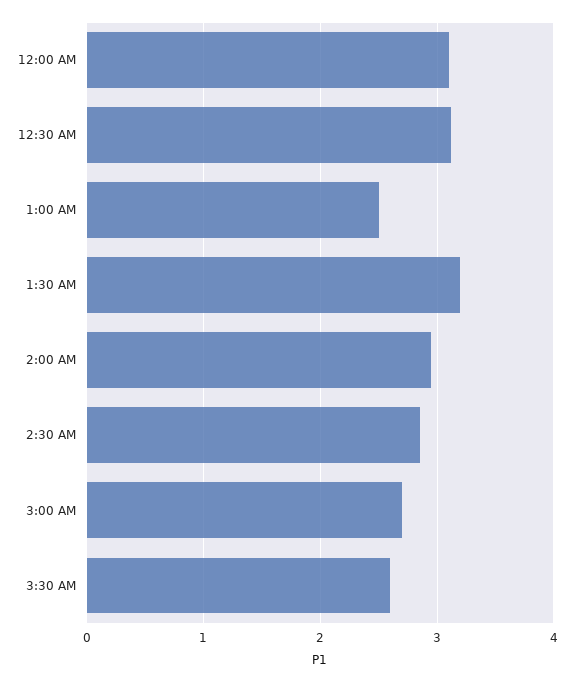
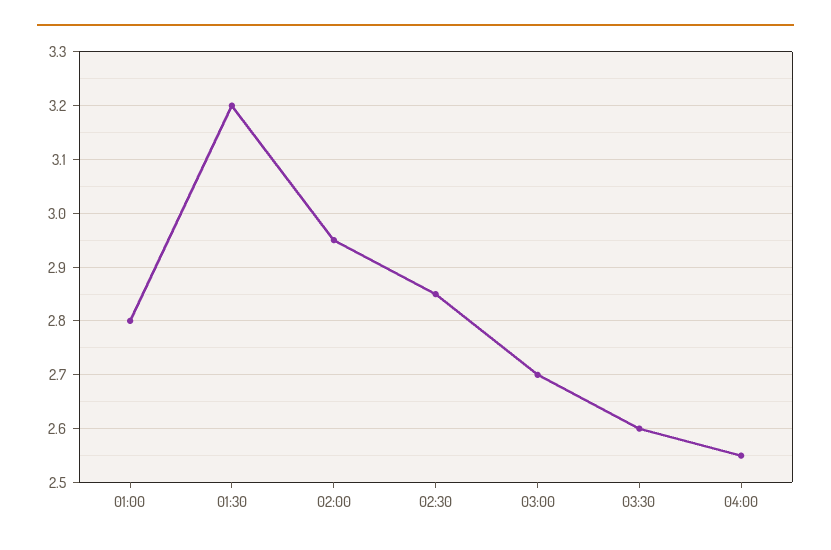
12:00 AM: 3.1 -> none
12:30 AM: 3.1 -> none
1:00 AM: 2.5 -> 2.8
04:00: none -> 2.55

